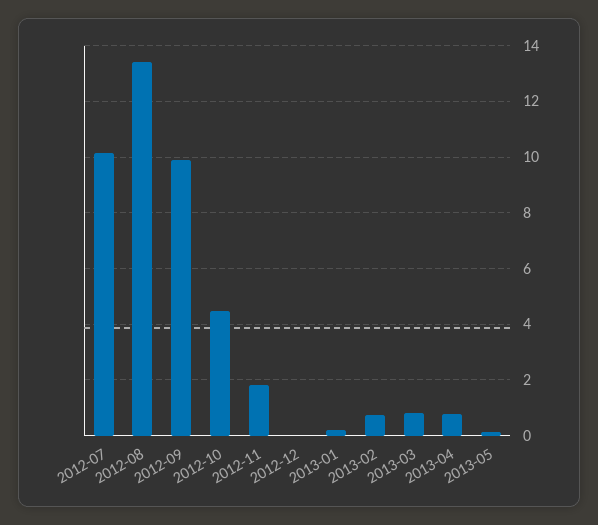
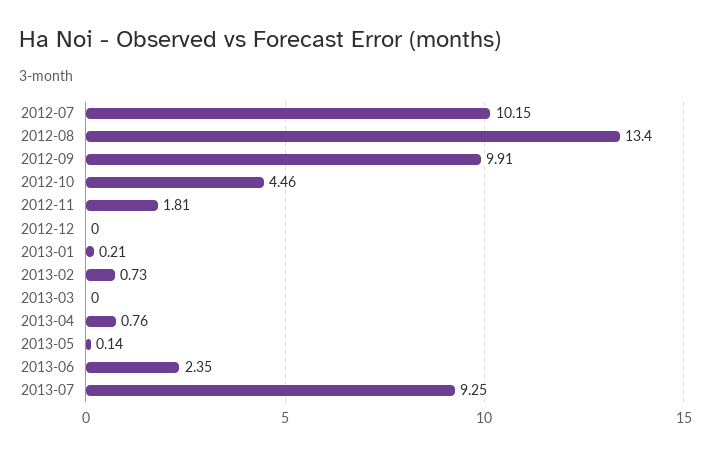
2013-03: 0.75 -> 0
2013-06: none -> 2.35
2013-07: none -> 9.25

